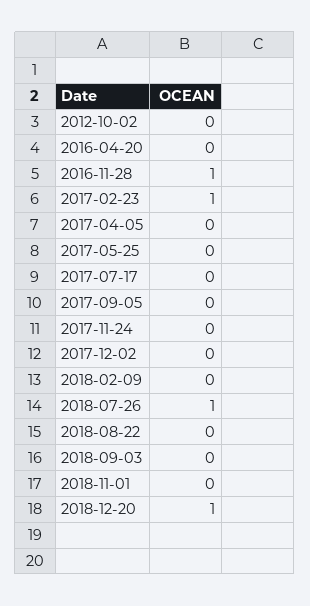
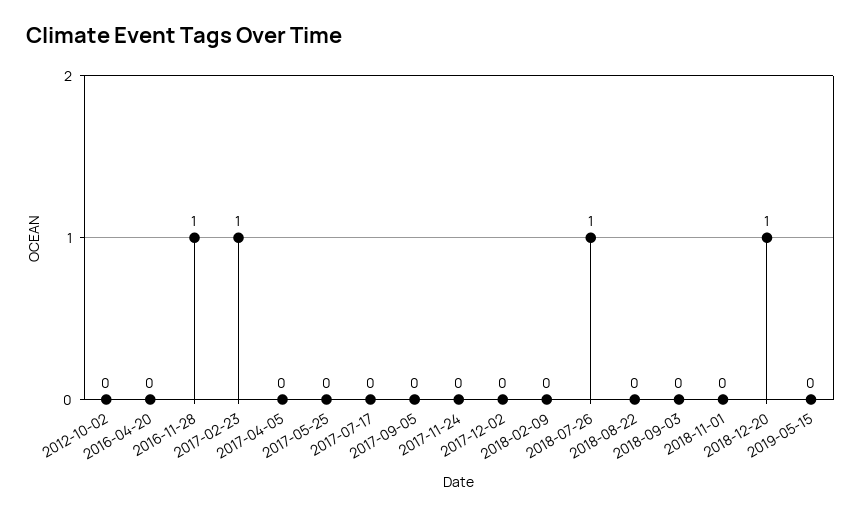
2019-05-15: none -> 0

